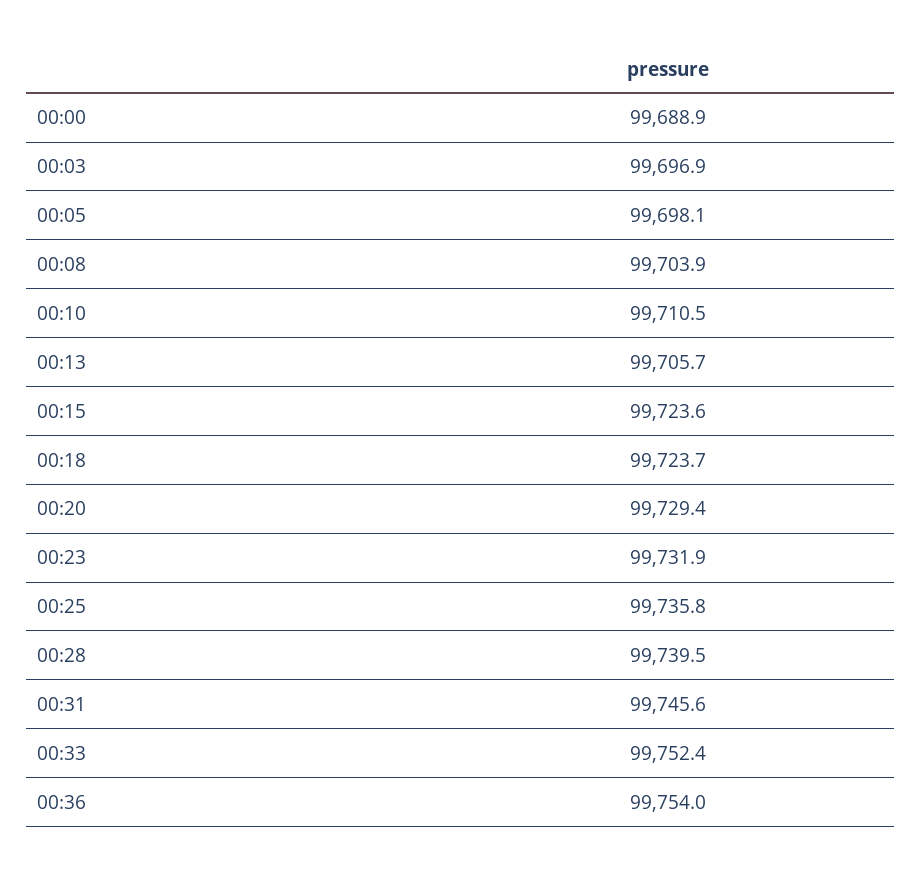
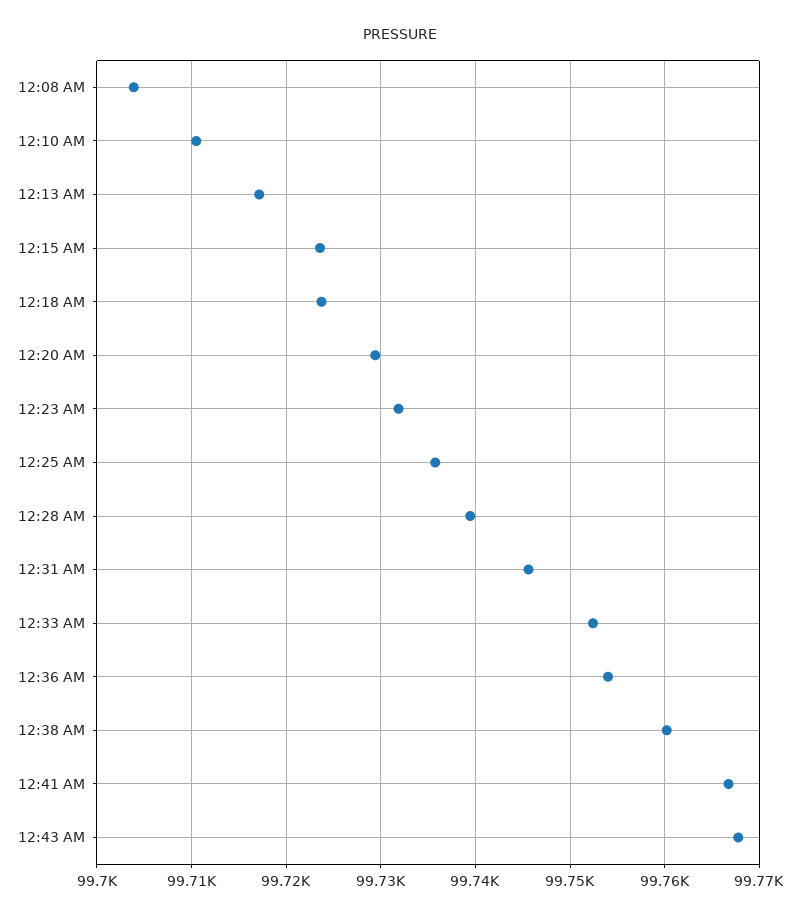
00:00: 99688.9 -> none
00:03: 99696.9 -> none
00:05: 99698.1 -> none
00:13: 99705.7 -> 99717
12:38 AM: none -> 99760
12:41 AM: none -> 99767
12:43 AM: none -> 99768

